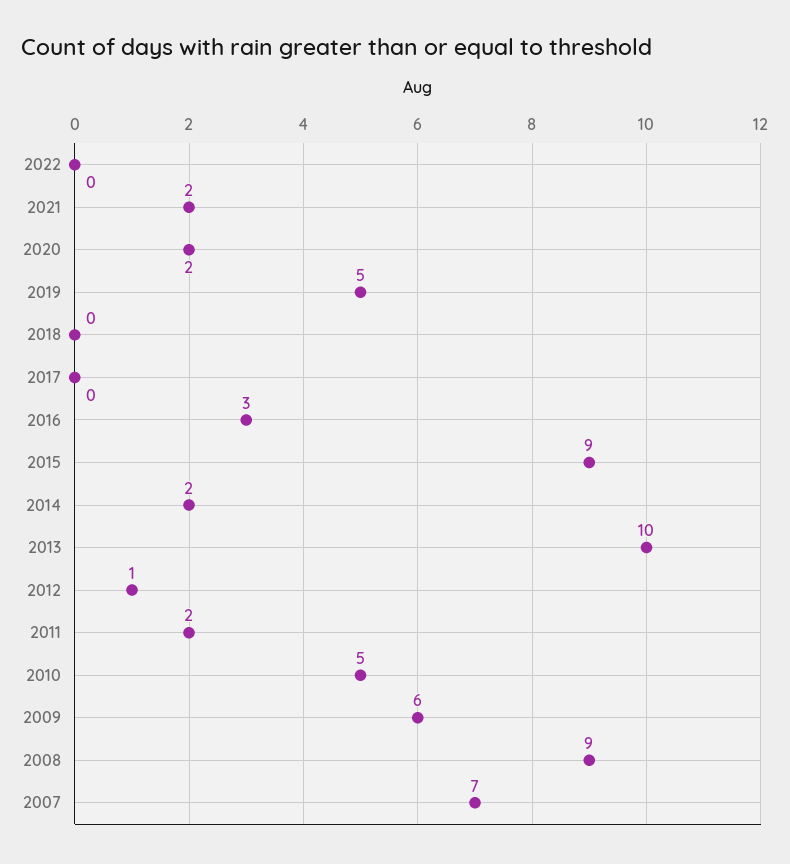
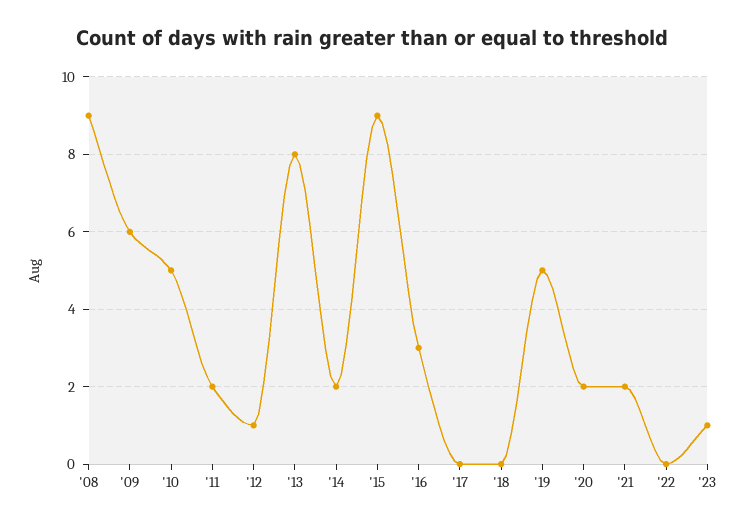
2013: 10 -> 8
2007: 7 -> none
'23: none -> 1

